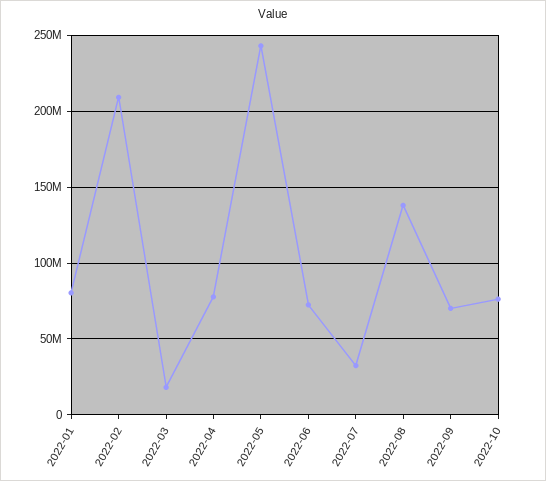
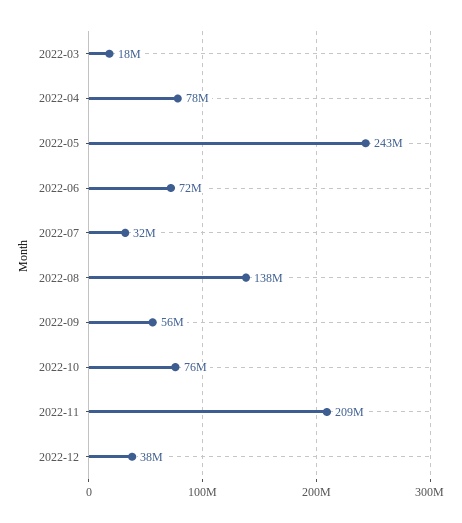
2022-01: 80000000 -> none
2022-02: 210000000 -> none
2022-09: 70000000 -> 56000000
2022-11: none -> 209000000
2022-12: none -> 38000000

